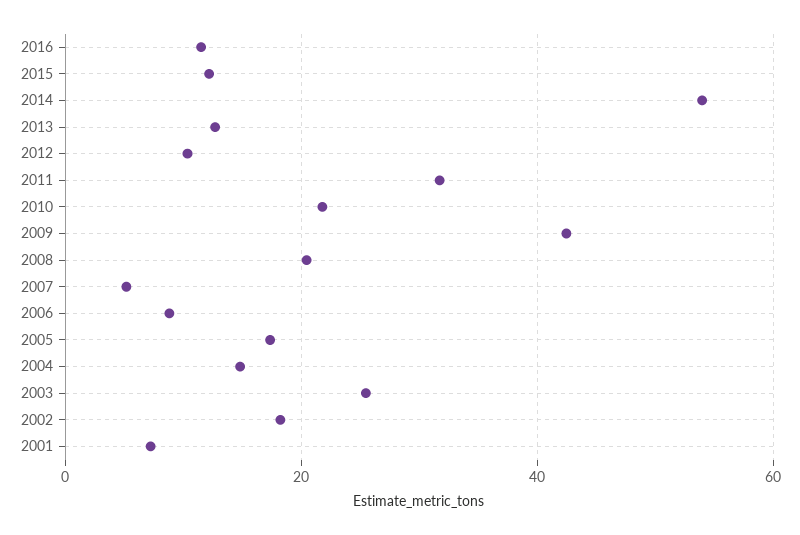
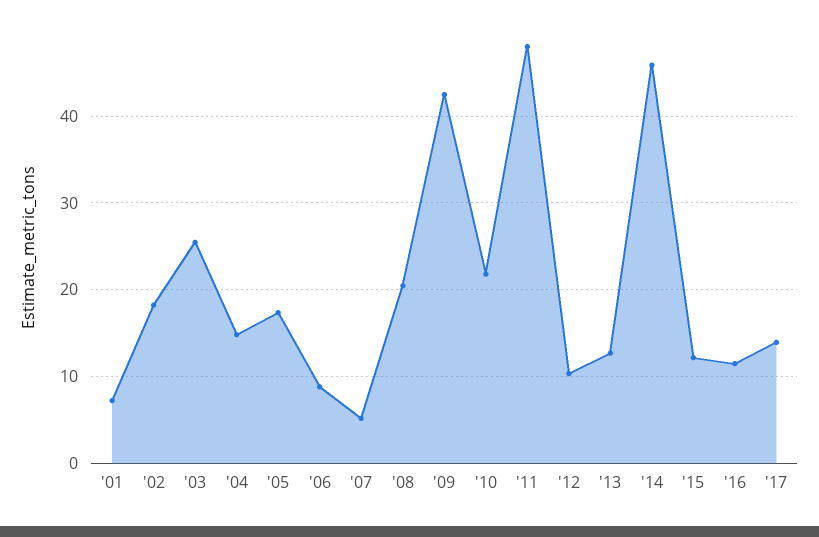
2014: 54 -> 46
2011: 32 -> 48
'17: none -> 14

